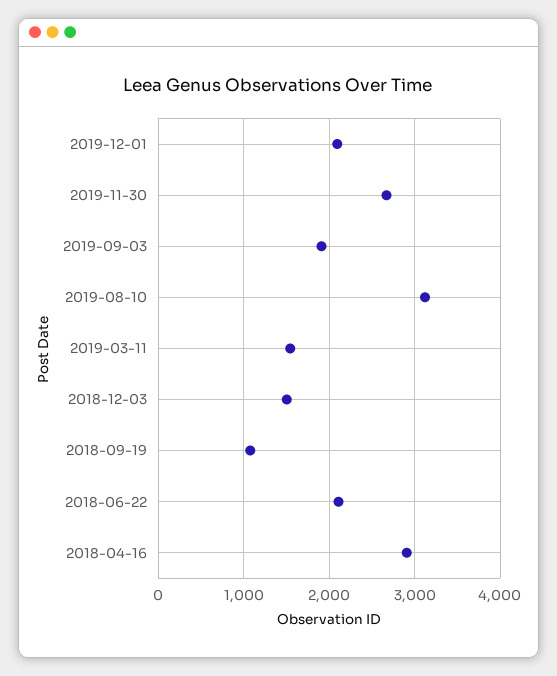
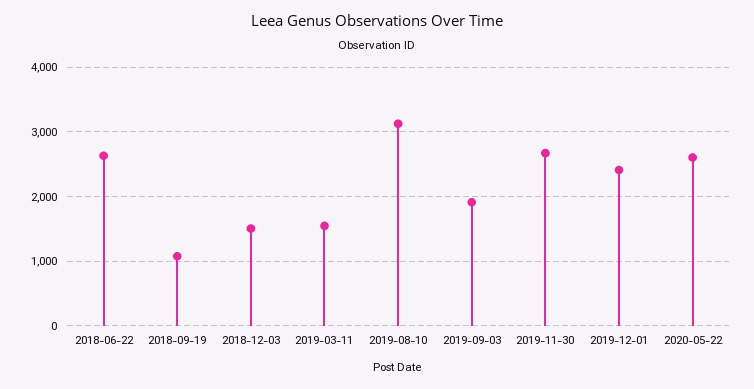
2019-12-01: 2100 -> 2400
2018-06-22: 2100 -> 2600
2018-04-16: 2900 -> none
2020-05-22: none -> 2600

